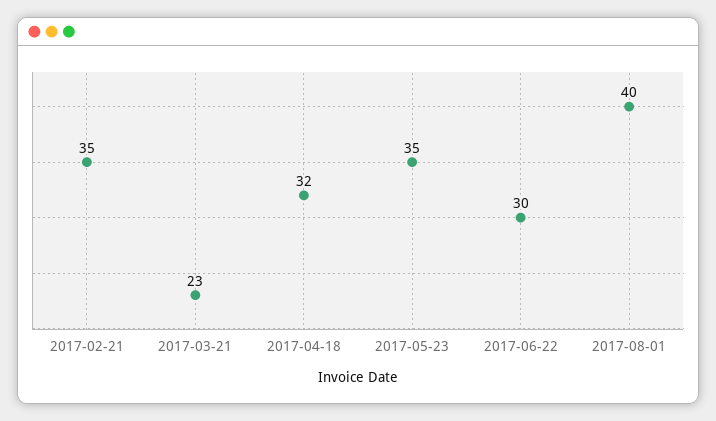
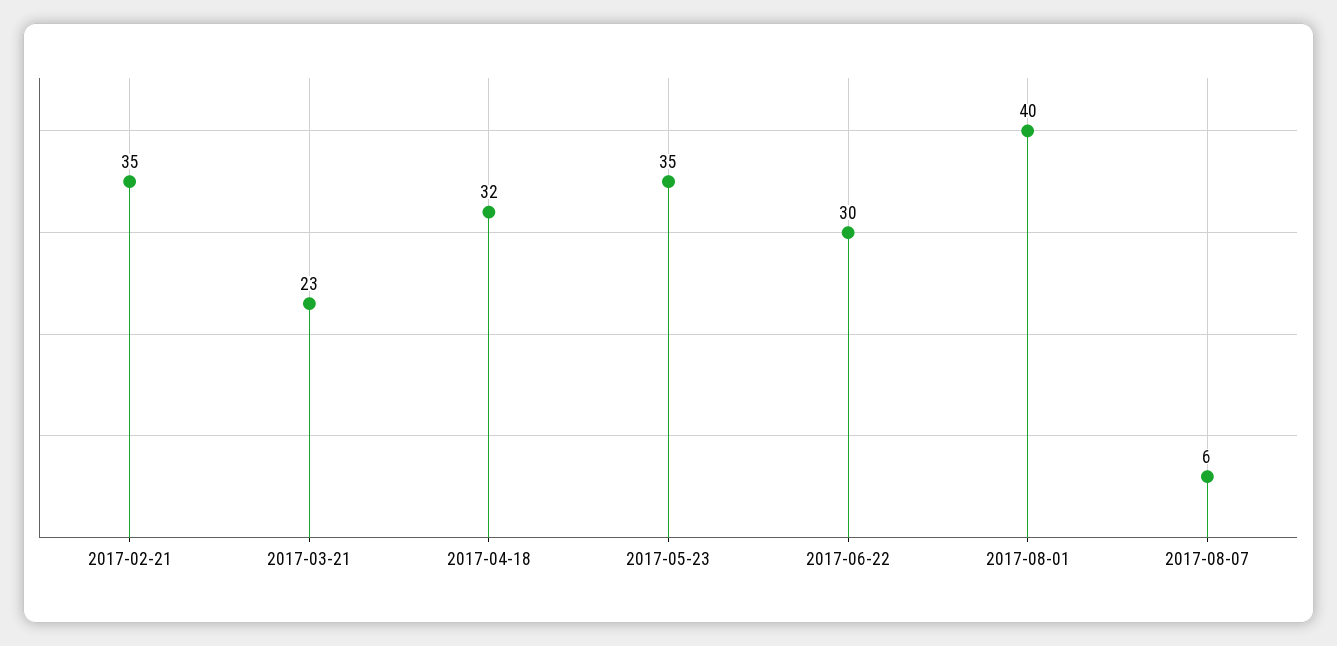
2017-08-07: none -> 6

